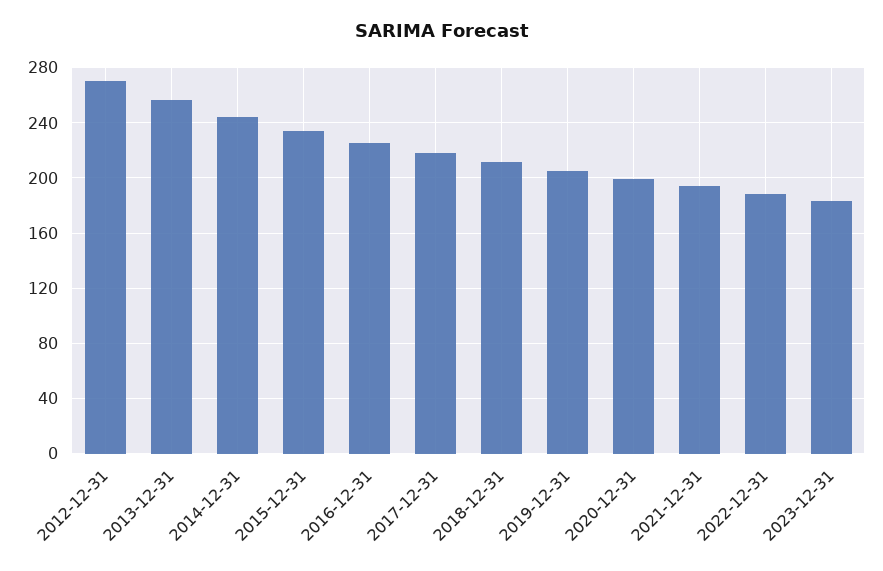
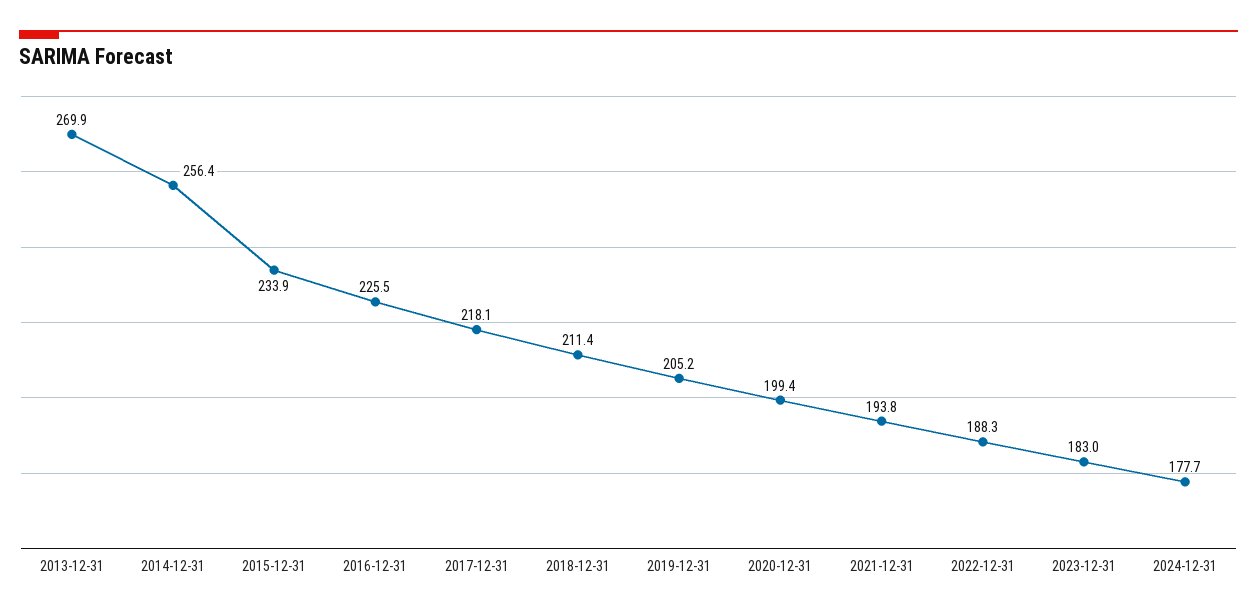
2012-12-31: 270 -> none
2013-12-31: 255 -> 269.9
2014-12-31: 245 -> 256.4
2024-12-31: none -> 177.7

